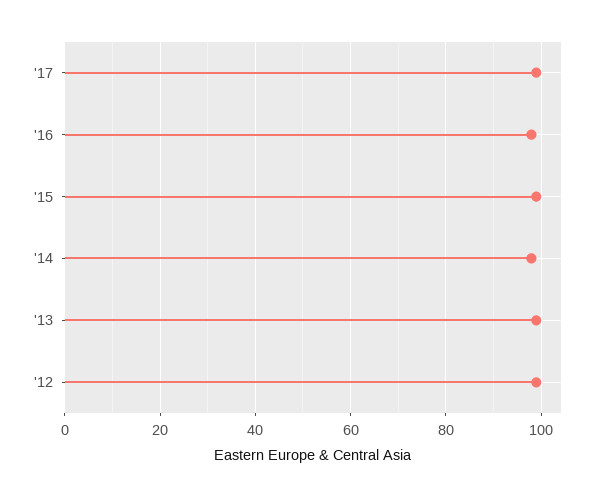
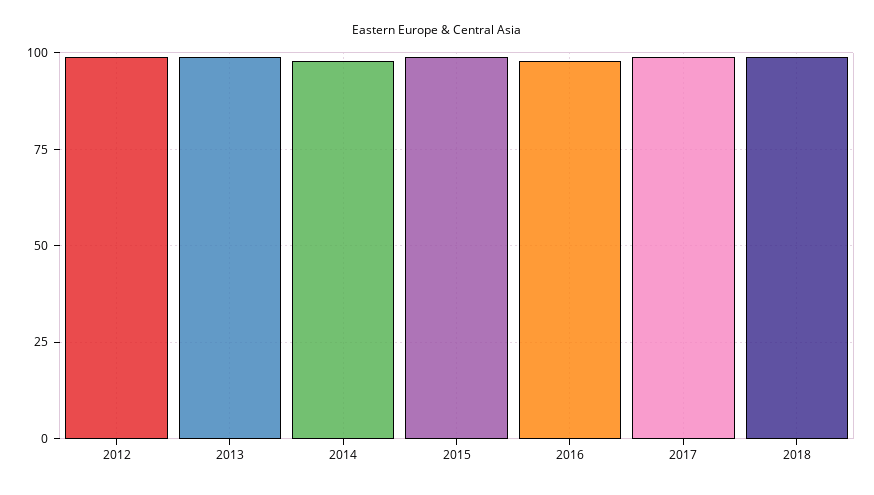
2018: none -> 100

